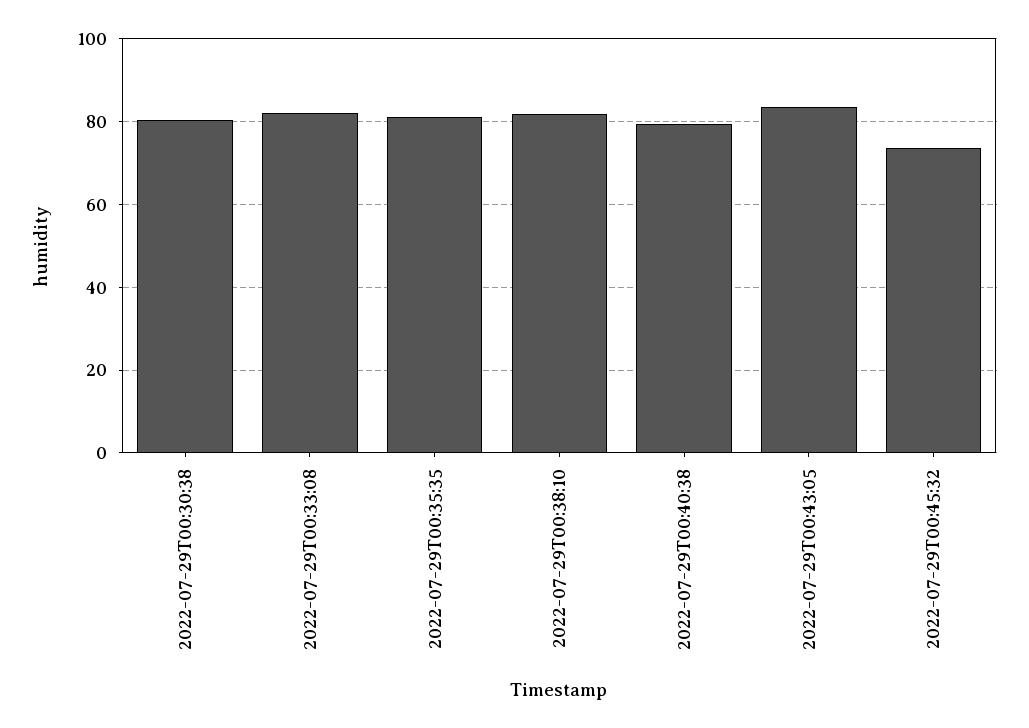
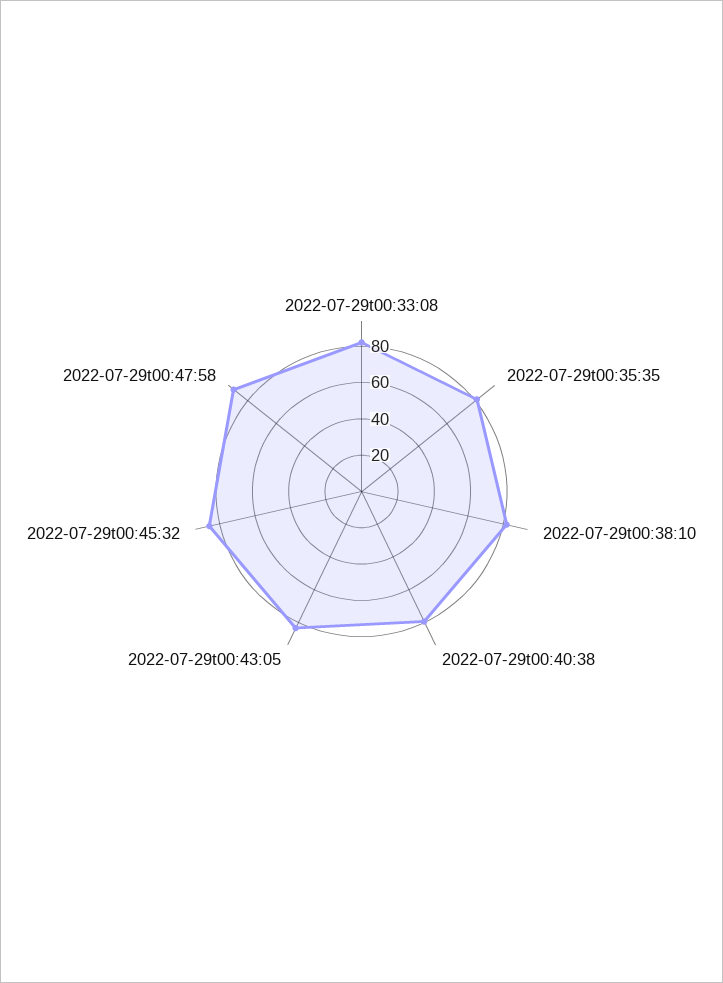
2022-07-29T00:30:38: 80 -> none
2022-07-29T00:45:32: 74 -> 85
2022-07-29t00:47:58: none -> 90

